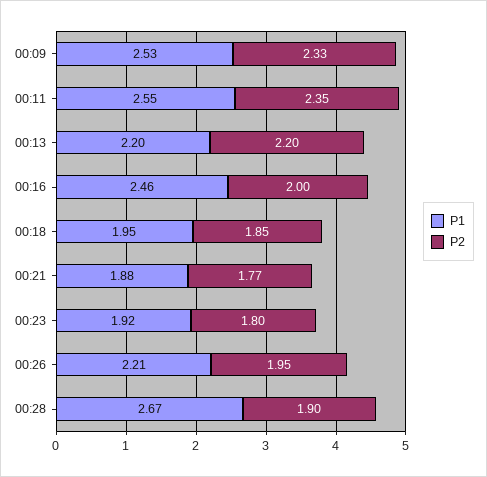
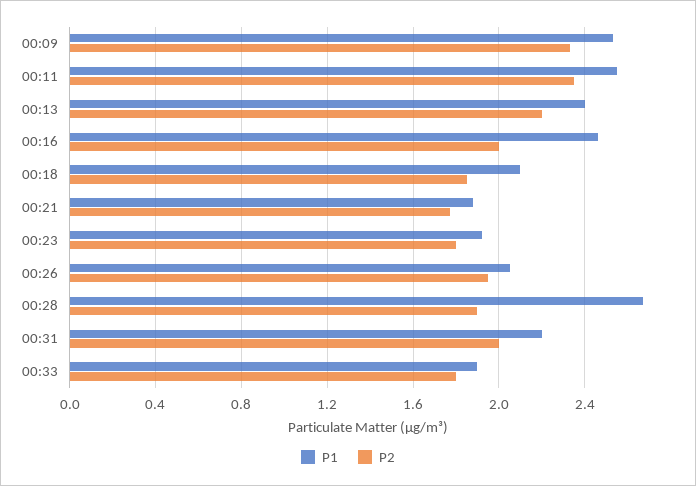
P1, 00:13: 2.2 -> 2.4
P1, 00:18: 1.95 -> 2.1
P1, 00:26: 2.21 -> 2.05
P1, 00:31: none -> 2.2
P2, 00:31: none -> 2
P1, 00:33: none -> 1.9
P2, 00:33: none -> 1.8

